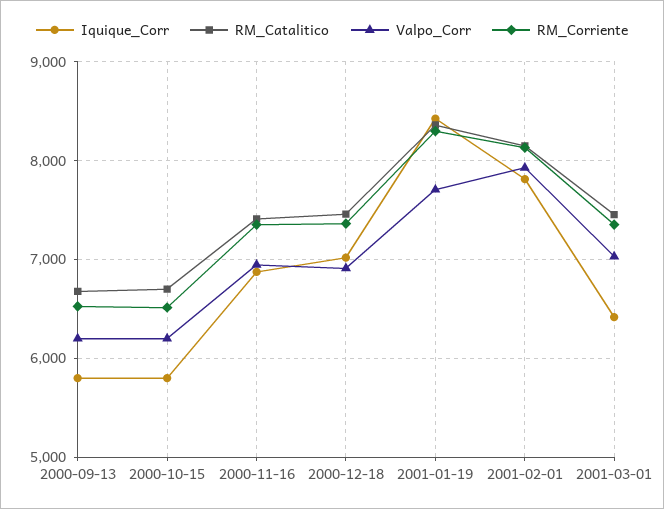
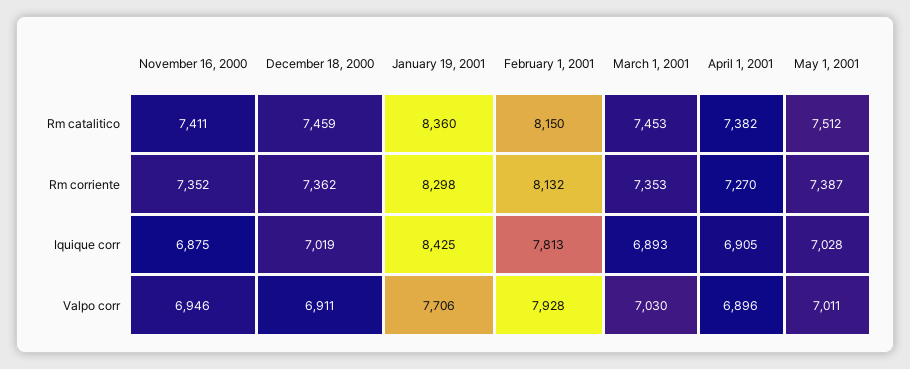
Iquique_Corr, 2000-09-13: 5800 -> none
RM_Catalitico, 2000-09-13: 6700 -> none
Valpo_Corr, 2000-09-13: 6200 -> none
RM_Corriente, 2000-09-13: 6500 -> none
Iquique_Corr, 2000-10-15: 5800 -> none
RM_Catalitico, 2000-10-15: 6700 -> none
Valpo_Corr, 2000-10-15: 6200 -> none
RM_Corriente, 2000-10-15: 6500 -> none
Iquique_Corr, 2001-03-01: 6400 -> 6893
RM_Catalitico, April 1, 2001: none -> 7382
RM_Catalitico, May 1, 2001: none -> 7512
RM_Corriente, April 1, 2001: none -> 7270
RM_Corriente, May 1, 2001: none -> 7387
Iquique_Corr, April 1, 2001: none -> 6905
Iquique_Corr, May 1, 2001: none -> 7028
Valpo_Corr, April 1, 2001: none -> 6896
Valpo_Corr, May 1, 2001: none -> 7011

